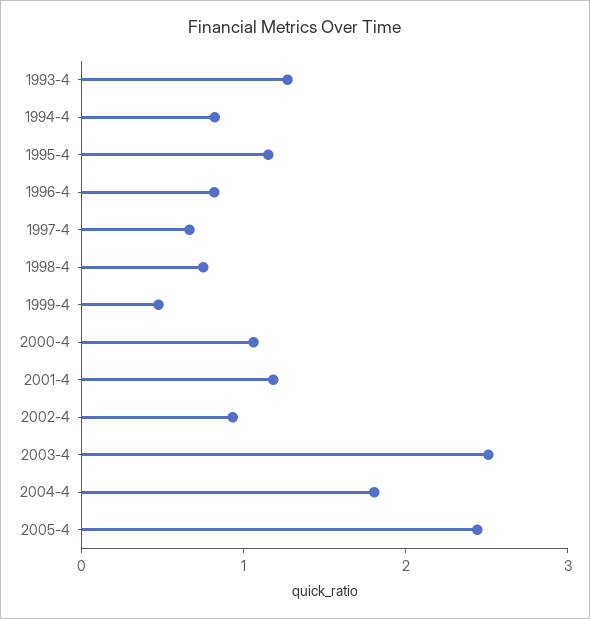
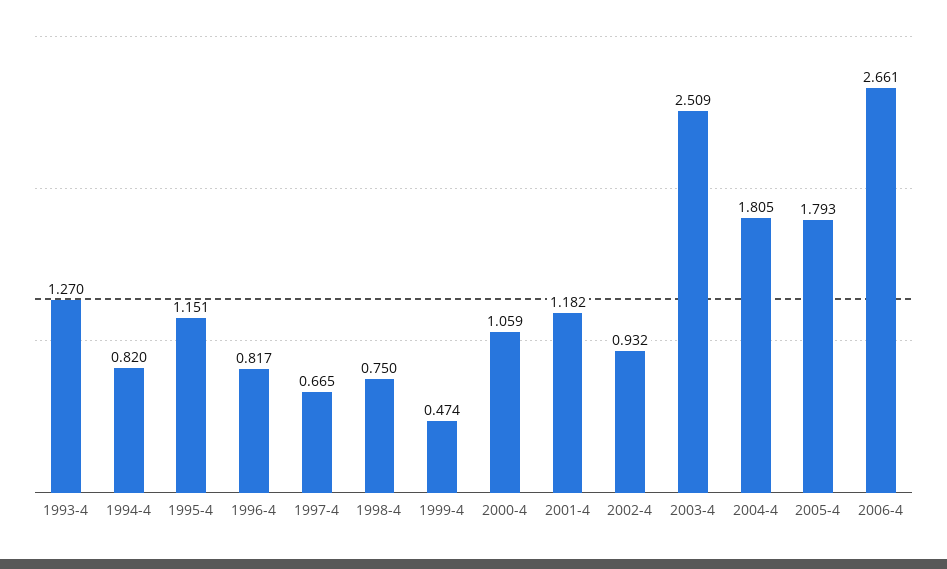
2005-4: 2.4 -> 1.793
2006-4: none -> 2.661

